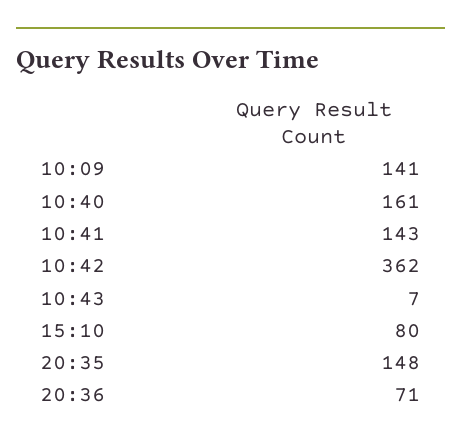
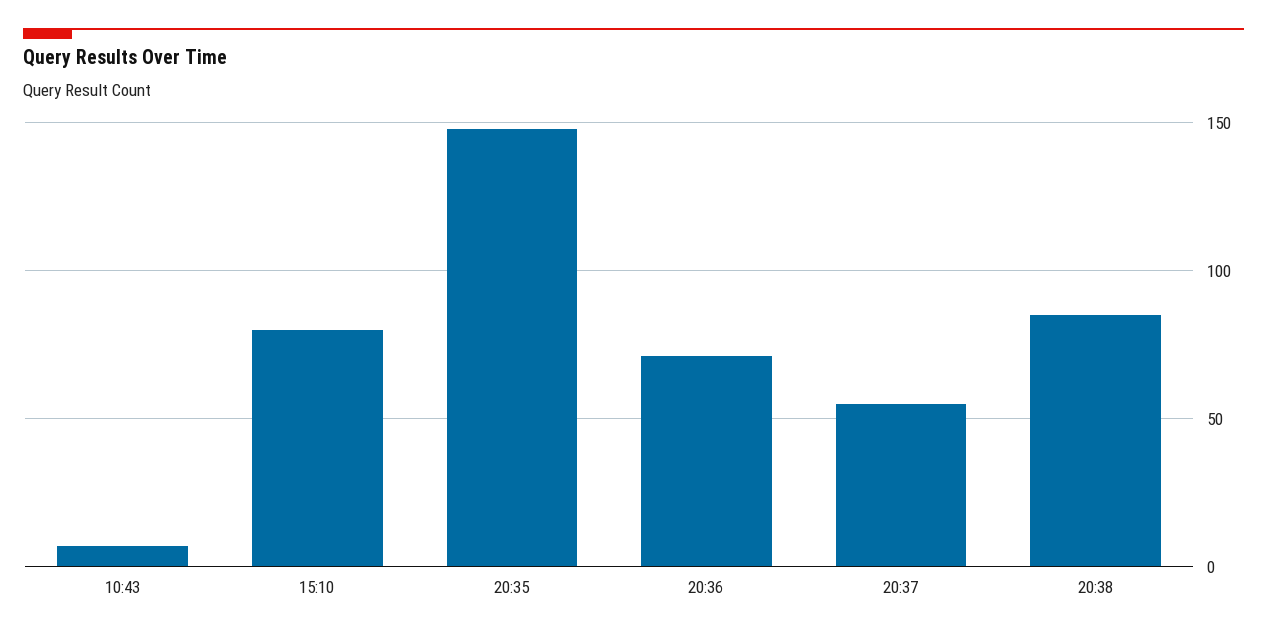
10:09: 141 -> none
10:40: 161 -> none
10:41: 143 -> none
10:42: 362 -> none
20:37: none -> 55
20:38: none -> 85

